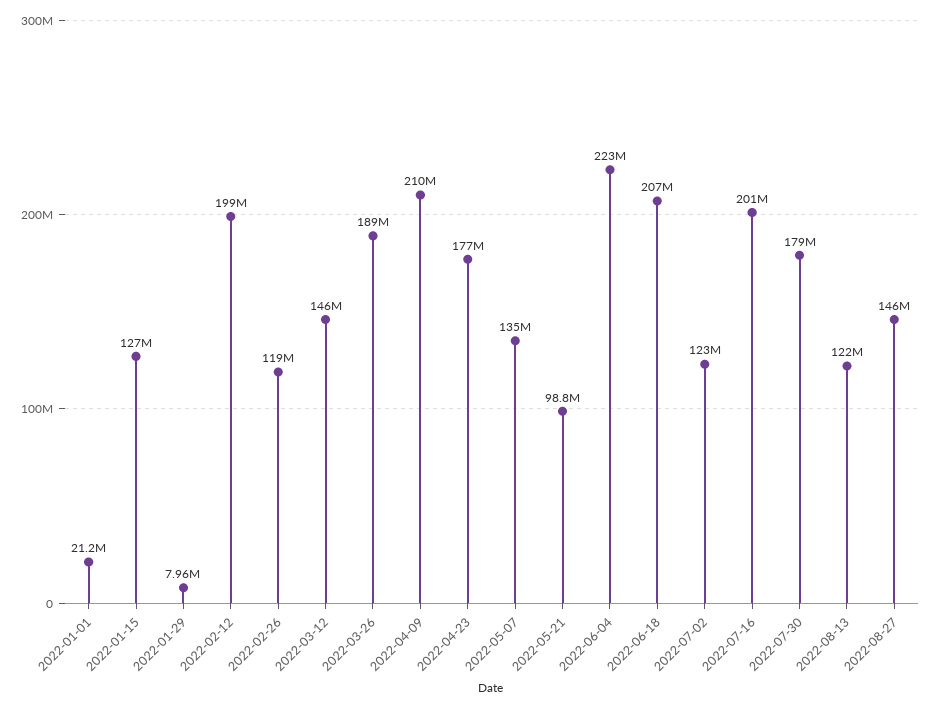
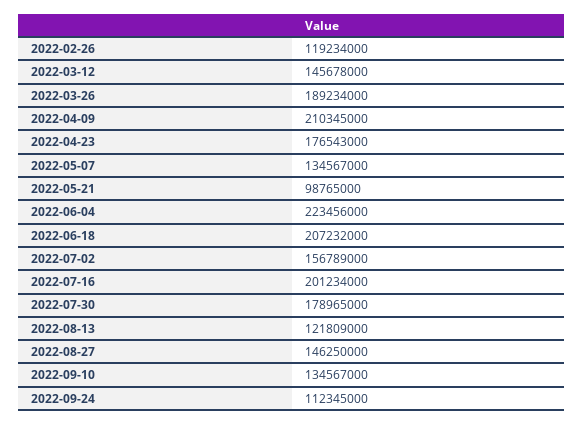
2022-01-01: 21200000 -> none
2022-01-15: 127000000 -> none
2022-01-29: 7960000 -> none
2022-02-12: 199000000 -> none
2022-07-02: 123000000 -> 156789000
2022-09-10: none -> 134567000
2022-09-24: none -> 112345000

